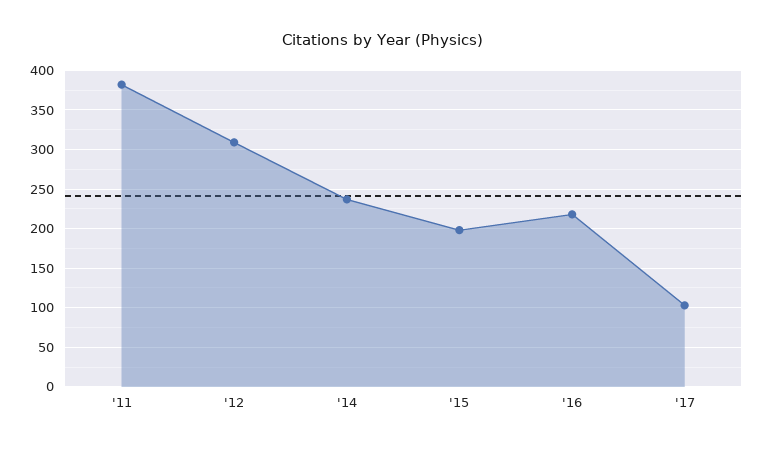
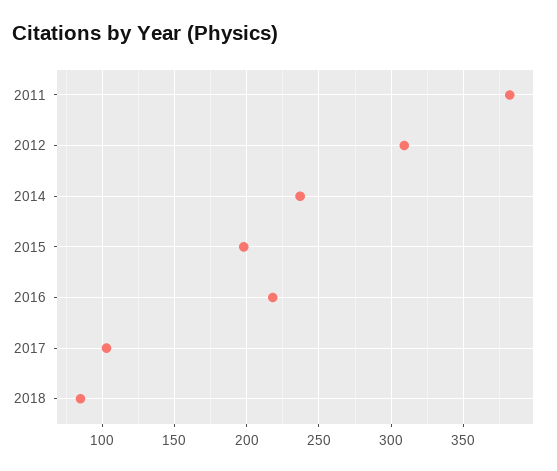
2018: none -> 85

